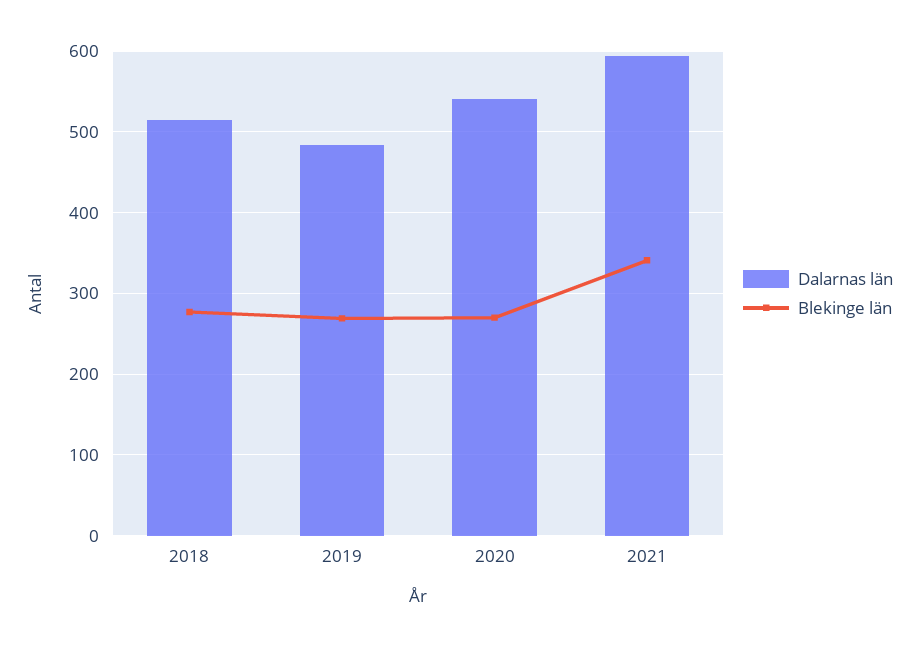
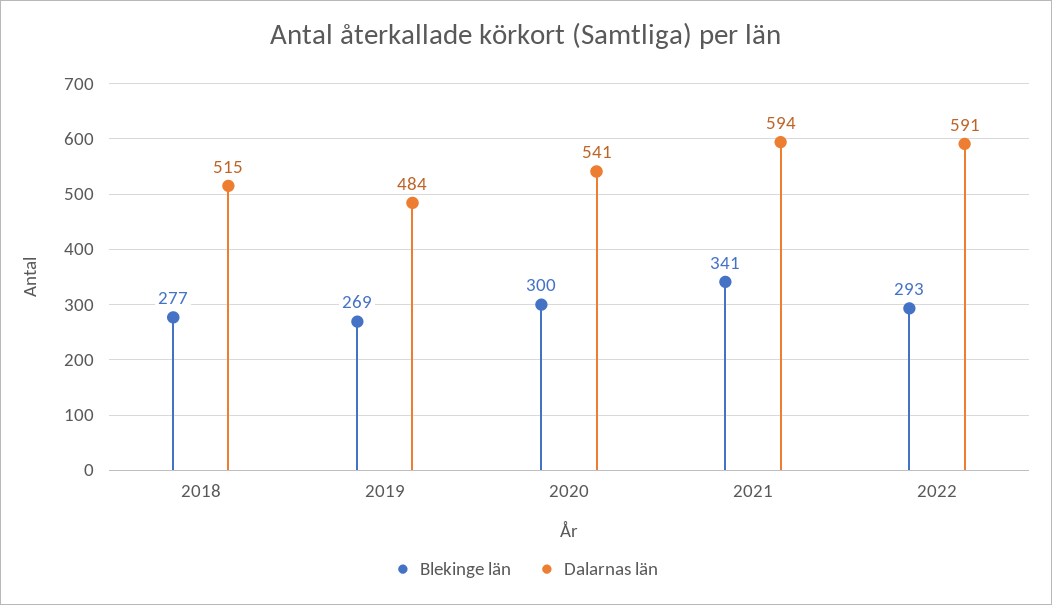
Blekinge län, 2020: 270 -> 300
Blekinge län, 2022: none -> 293
Dalarnas län, 2022: none -> 591

